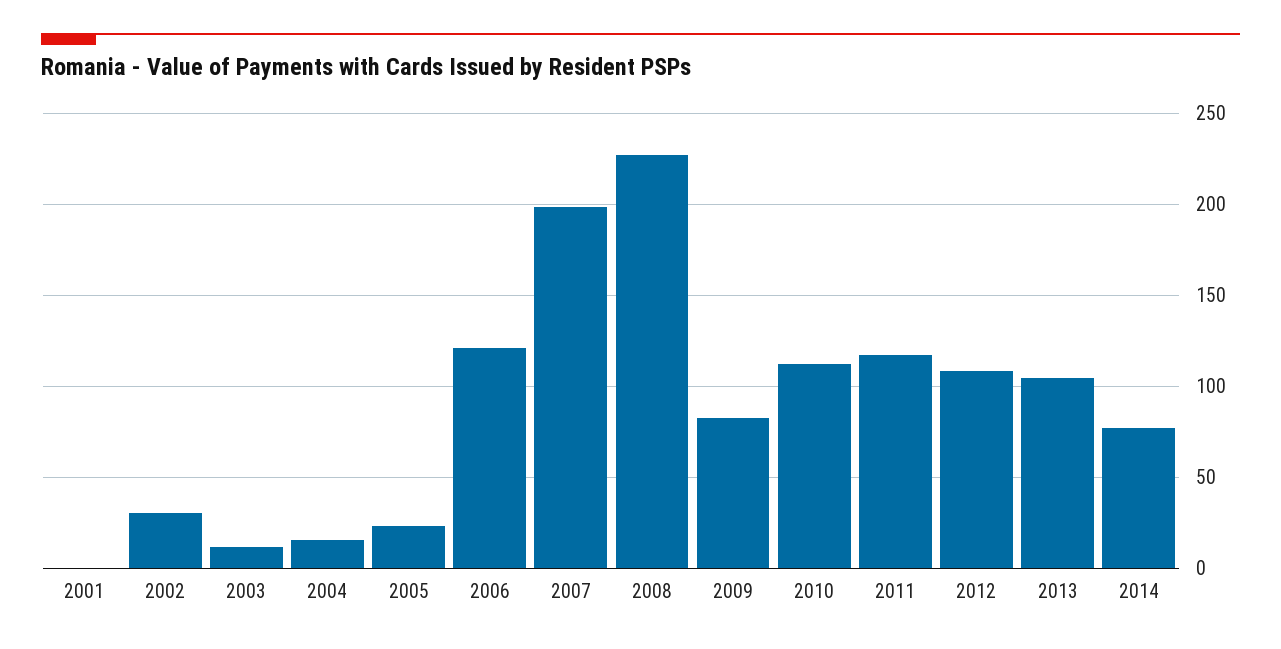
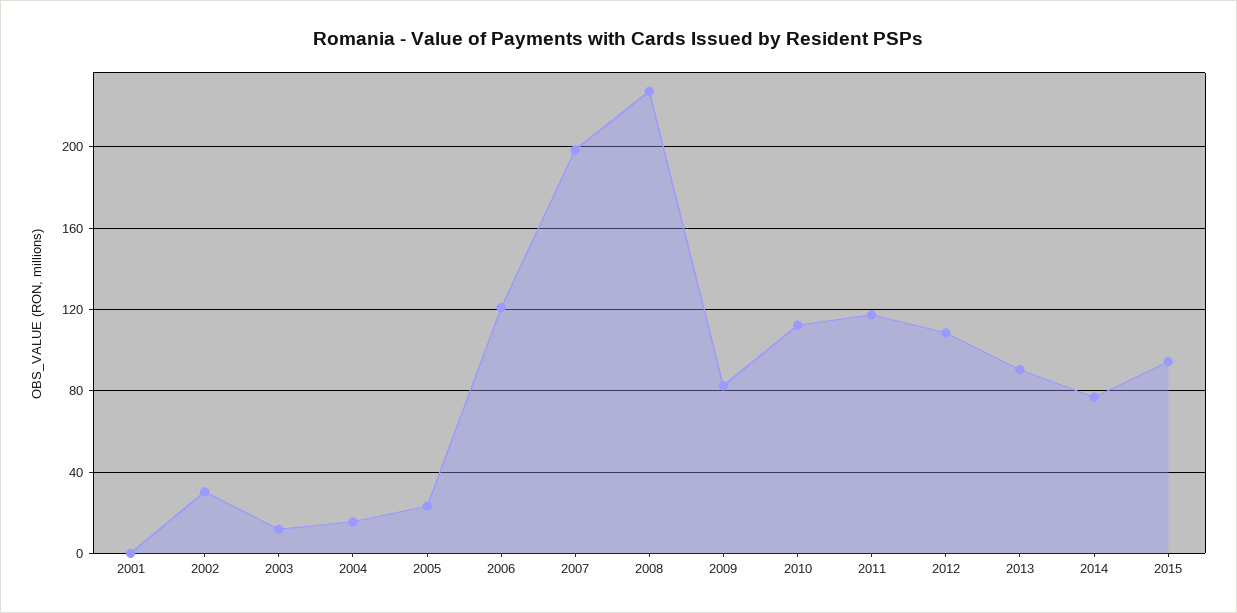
2013: 105 -> 90
2015: none -> 95

